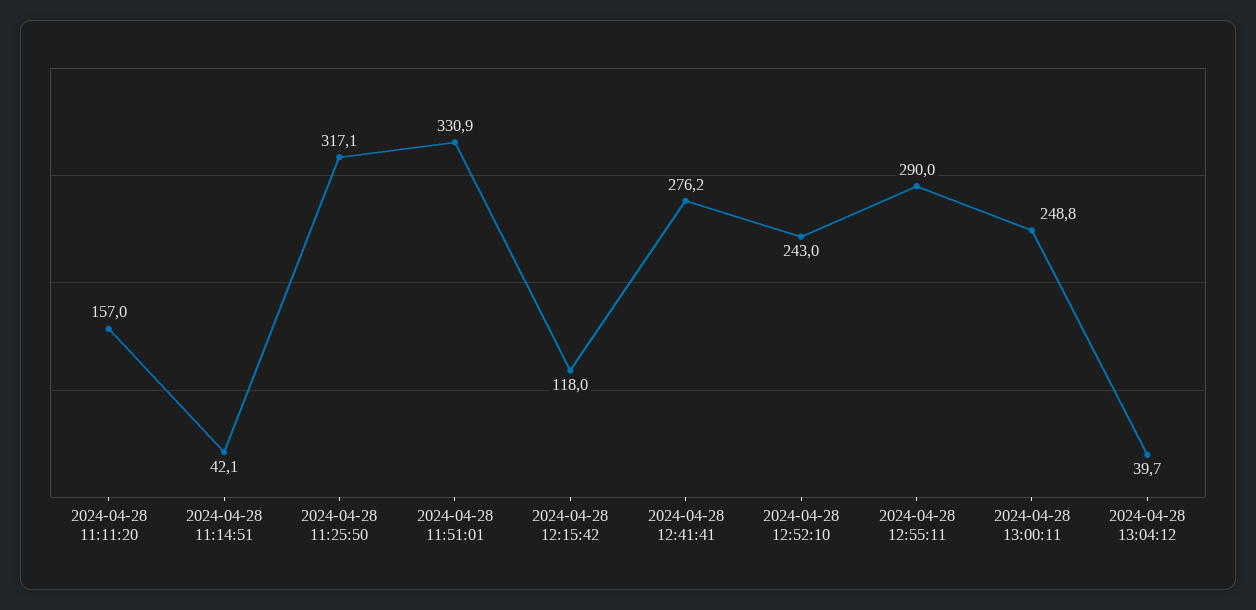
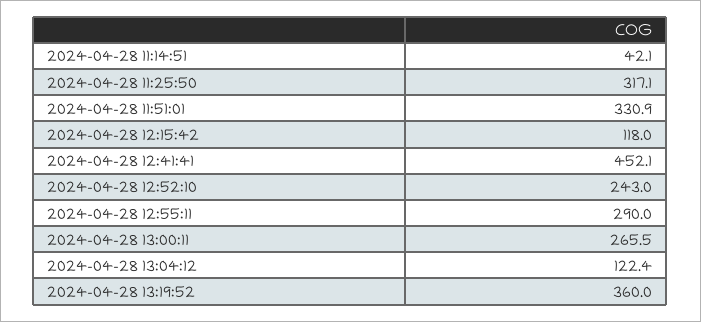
2024-04-28 11:11:20: 157 -> none
2024-04-28 12:41:41: 276.2 -> 452.1
2024-04-28 13:00:11: 248.8 -> 265.5
2024-04-28 13:04:12: 39.7 -> 122.4
2024-04-28 13:19:52: none -> 360

